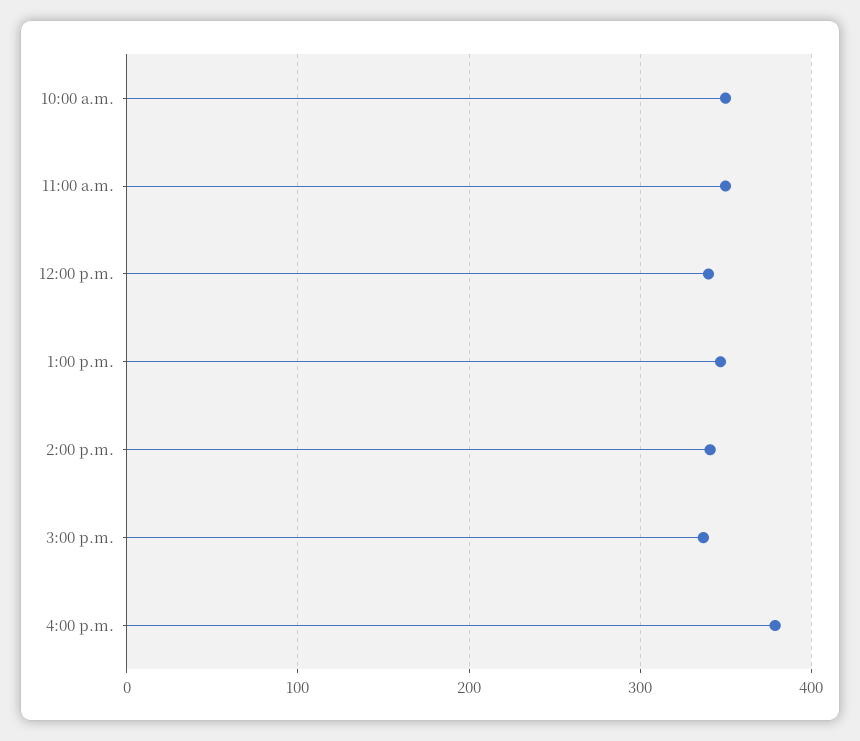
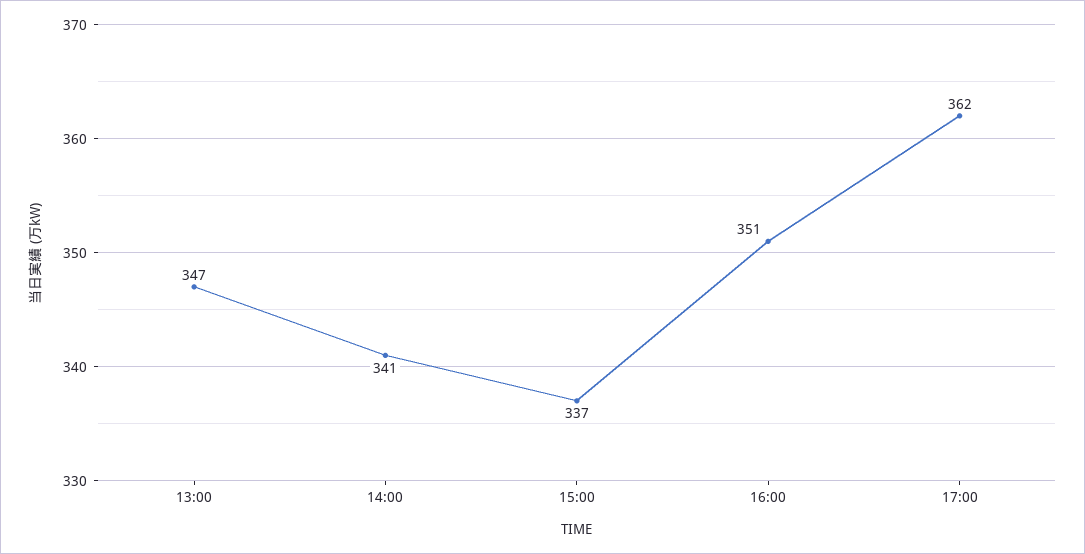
10:00 a.m.: 350 -> none
11:00 a.m.: 350 -> none
12:00 p.m.: 340 -> none
4:00 p.m.: 380 -> 351
17:00: none -> 362

